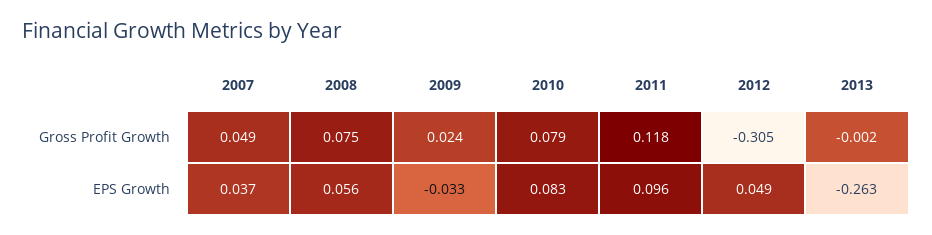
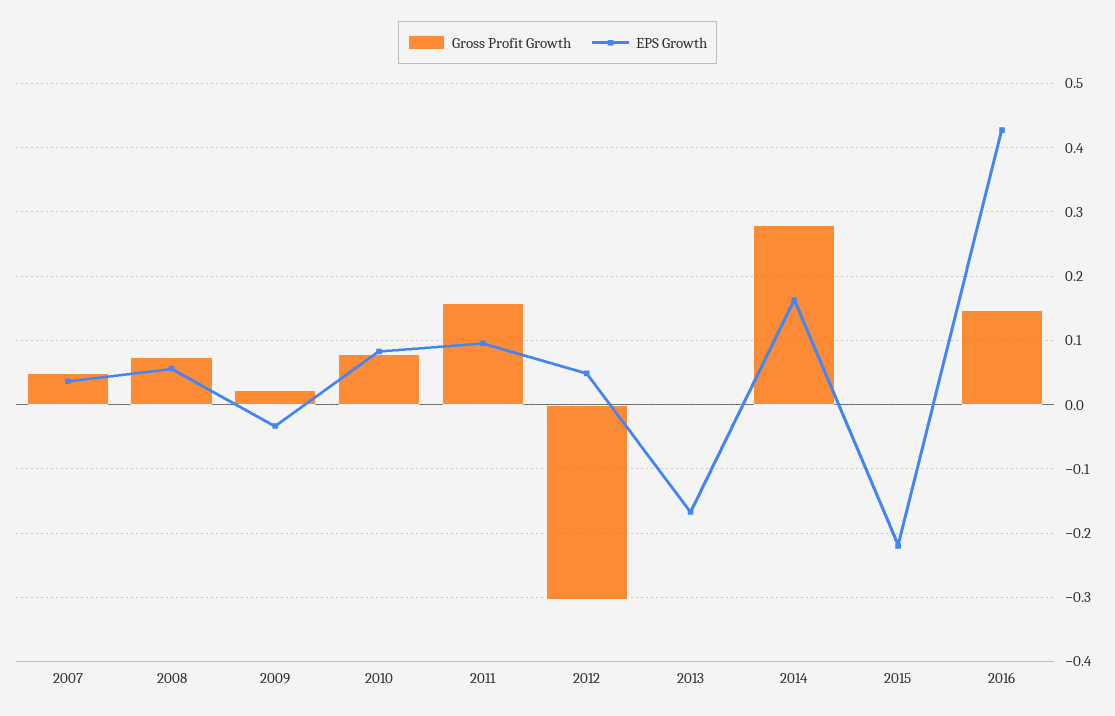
Gross Profit Growth, 2011: 0.118 -> 0.16
EPS Growth, 2013: -0.263 -> -0.17
Gross Profit Growth, 2014: none -> 0.28
EPS Growth, 2014: none -> 0.16
Gross Profit Growth, 2015: none -> 0
EPS Growth, 2015: none -> -0.22
Gross Profit Growth, 2016: none -> 0.15
EPS Growth, 2016: none -> 0.43

